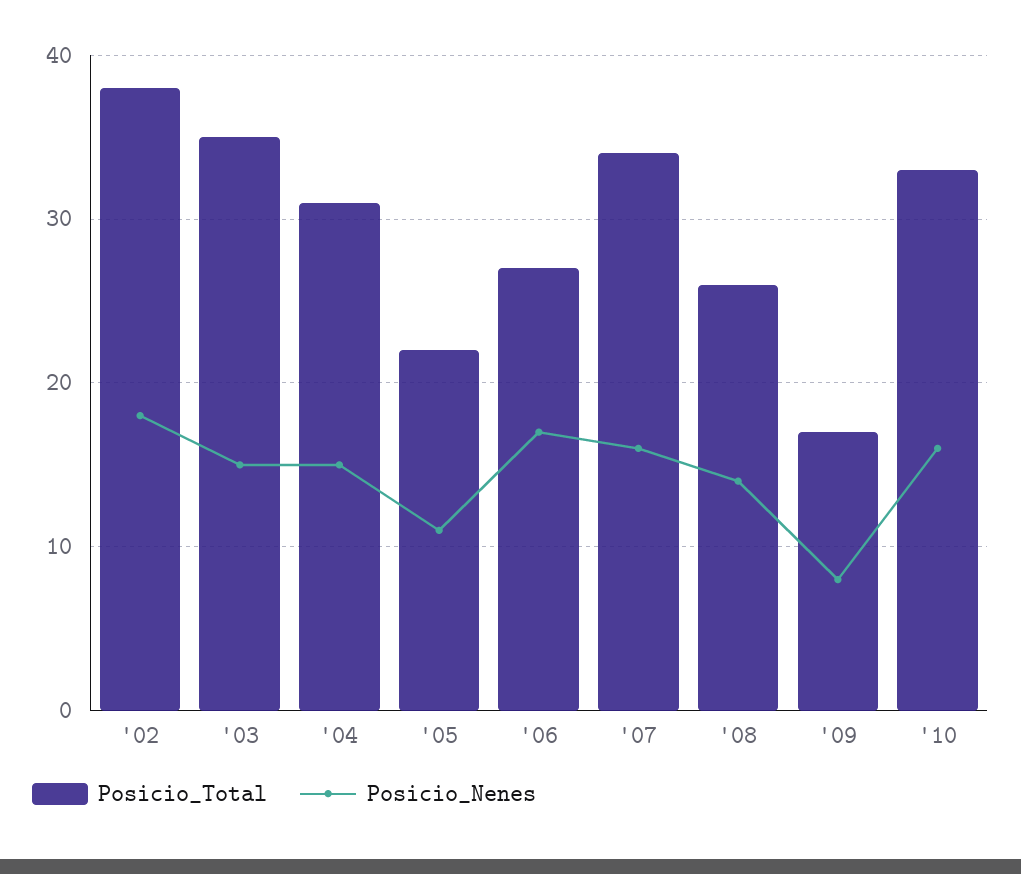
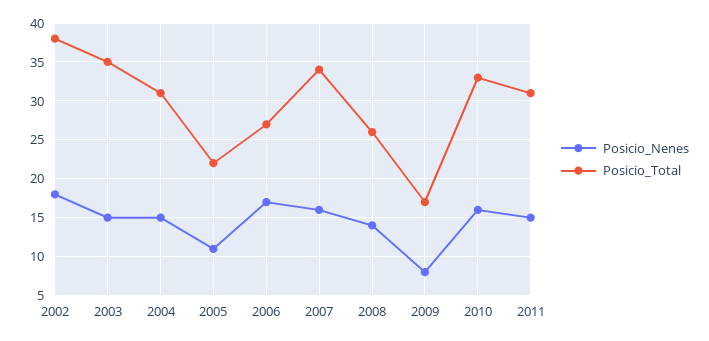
Posicio_Nenes, 2011: none -> 15
Posicio_Total, 2011: none -> 31

